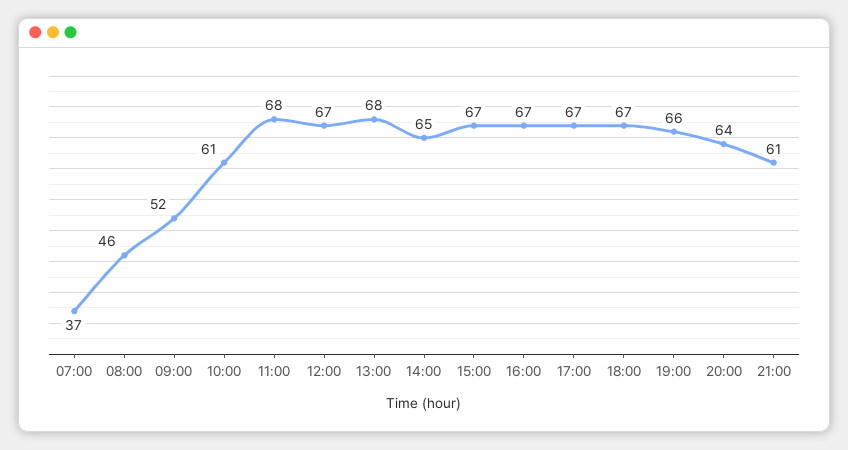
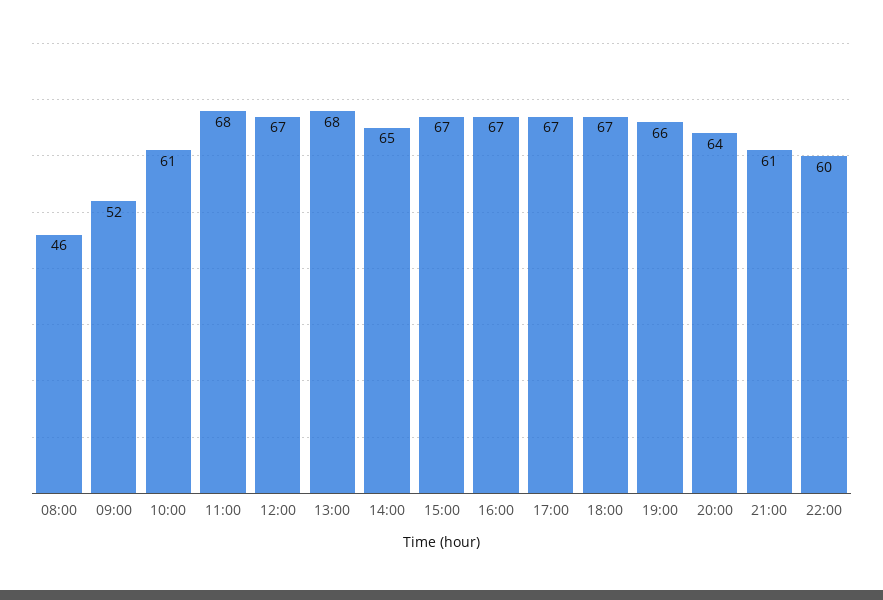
07:00: 37 -> none
22:00: none -> 60

